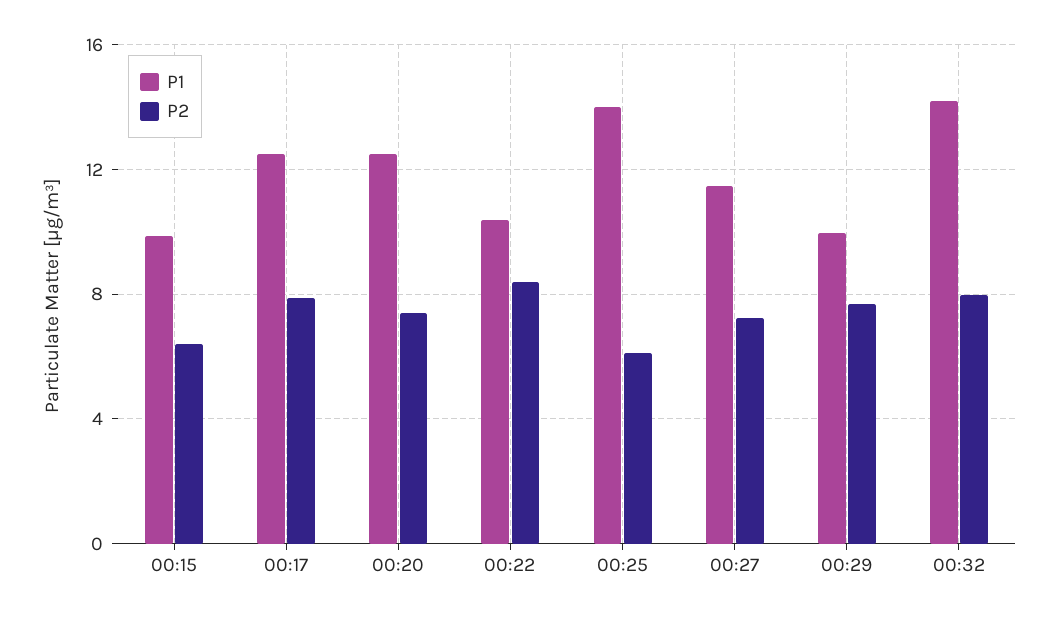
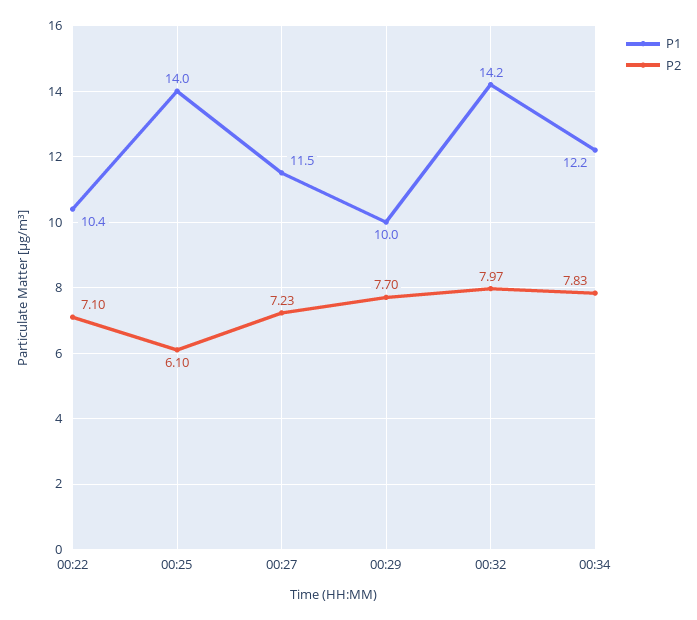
P1, 00:15: 10 -> none
P2, 00:15: 6.5 -> none
P1, 00:17: 12.5 -> none
P2, 00:17: 8 -> none
P1, 00:20: 12.5 -> none
P2, 00:20: 7.5 -> none
P2, 00:22: 8.5 -> 7.1
P1, 00:34: none -> 12.2
P2, 00:34: none -> 7.83

